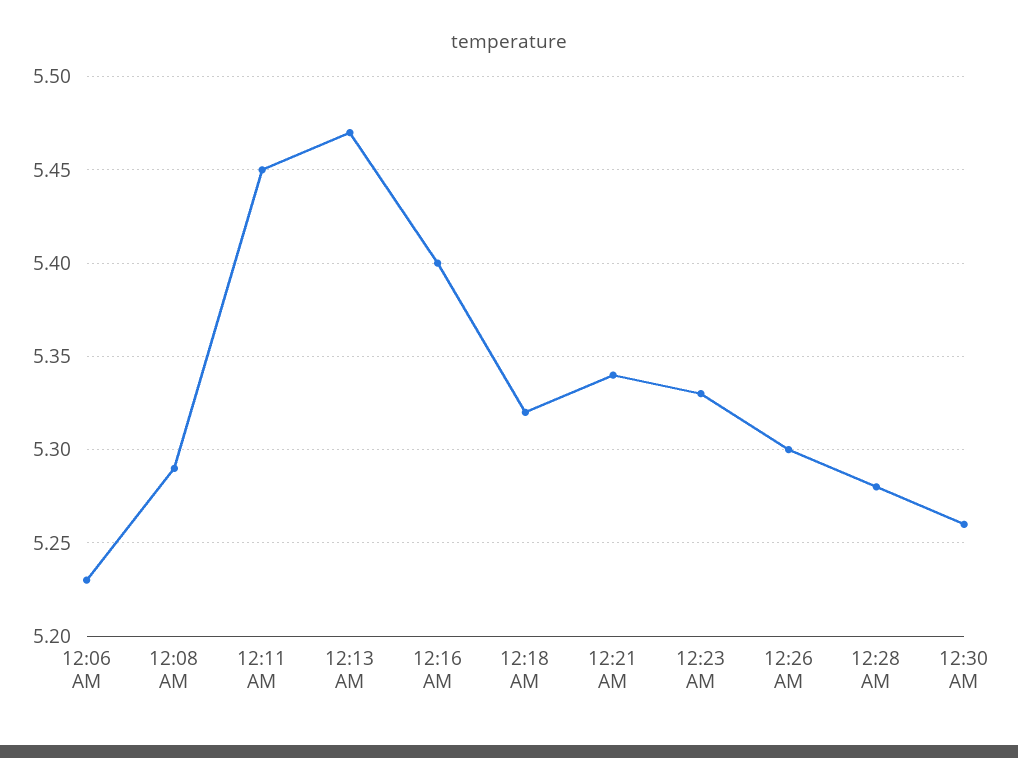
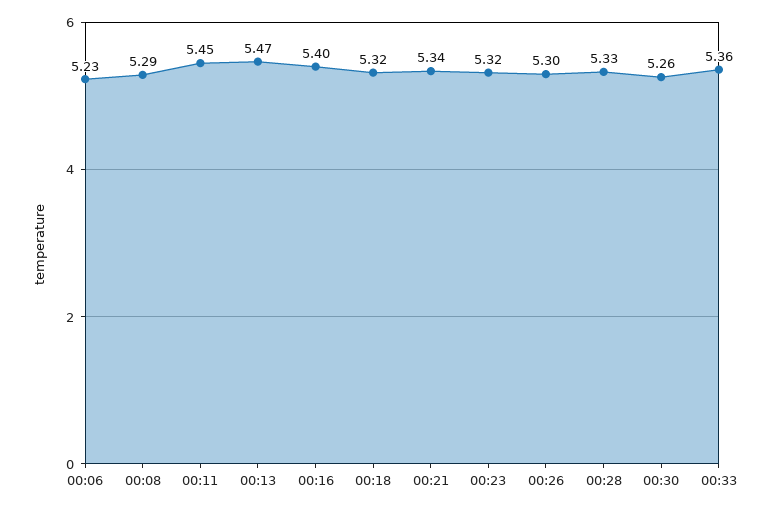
12:23 AM: 5.33 -> 5.32
12:28 AM: 5.28 -> 5.33
00:33: none -> 5.36

